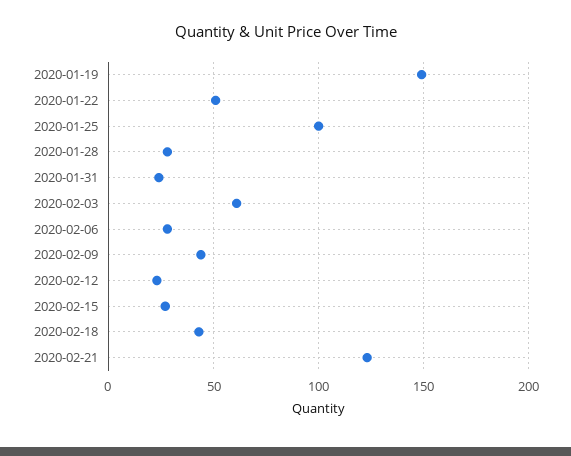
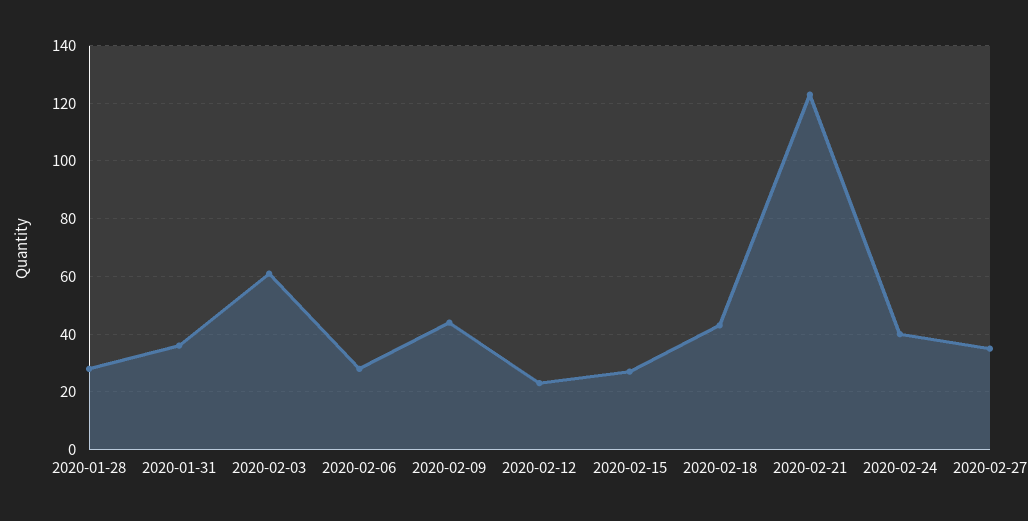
2020-01-19: 150 -> none
2020-01-22: 50 -> none
2020-01-25: 100 -> none
2020-01-31: 25 -> 35
2020-02-24: none -> 40
2020-02-27: none -> 35

